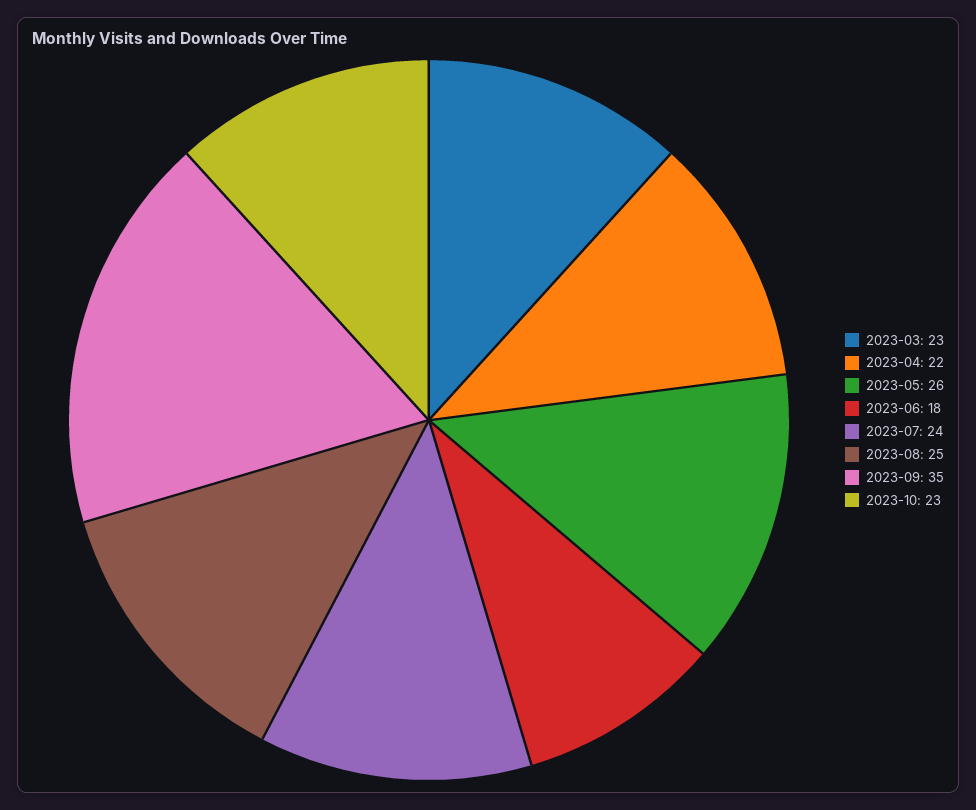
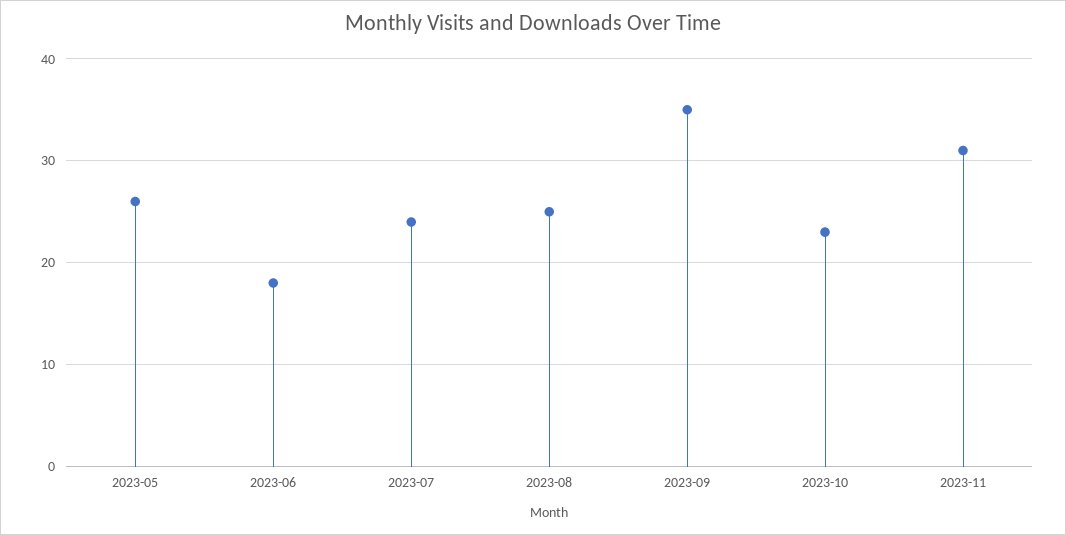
2023-03: 23 -> none
2023-04: 22 -> none
2023-11: none -> 31

